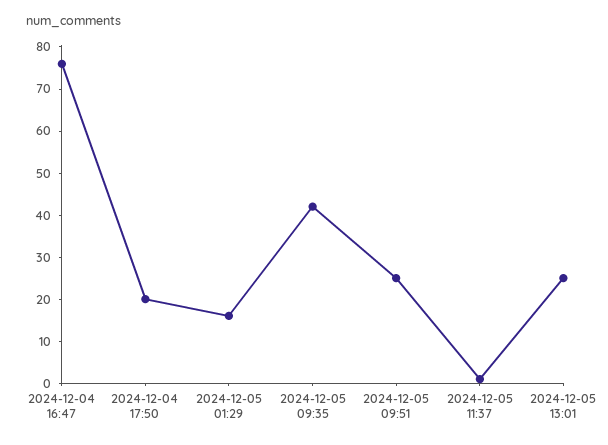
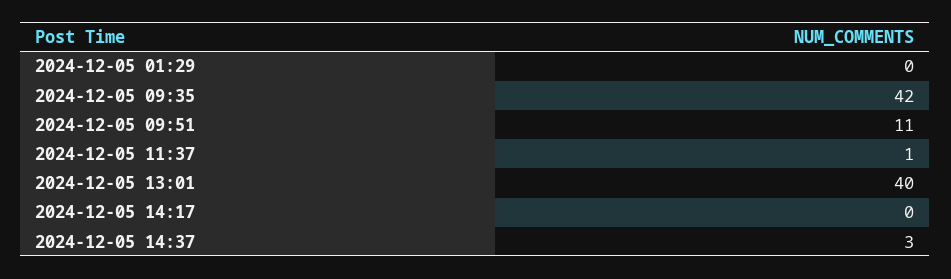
2024-12-04 16:47: 75 -> none
2024-12-04 17:50: 20 -> none
2024-12-05 01:29: 15 -> 0
2024-12-05 09:51: 25 -> 11
2024-12-05 13:01: 25 -> 40
2024-12-05 14:17: none -> 0
2024-12-05 14:37: none -> 3

